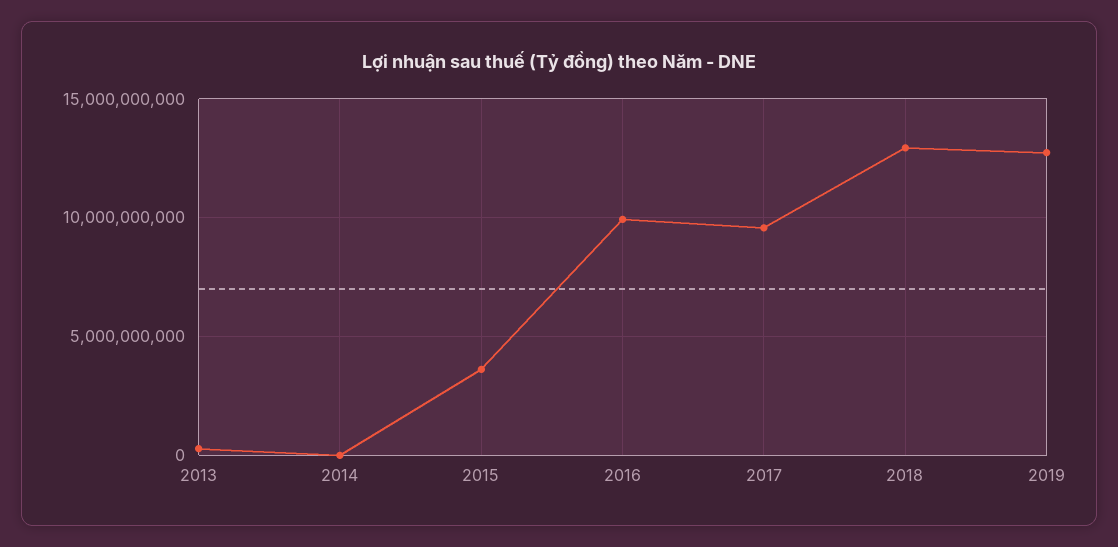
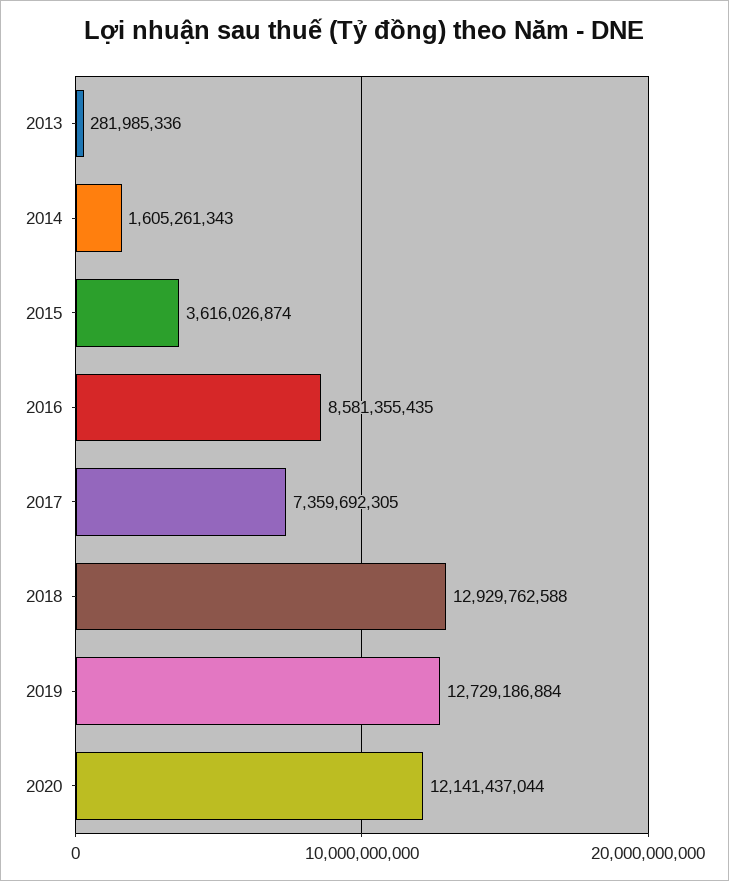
2014: 0 -> 1605261343
2016: 10000000000 -> 8581355435
2017: 9500000000 -> 7359692305
2020: none -> 12141437044

